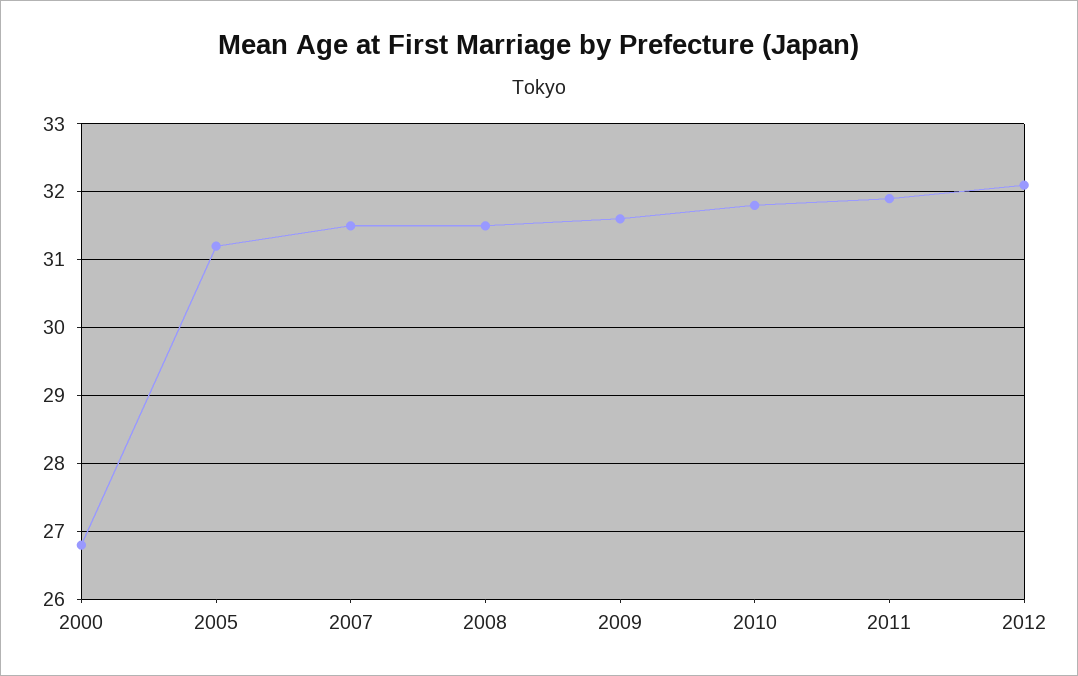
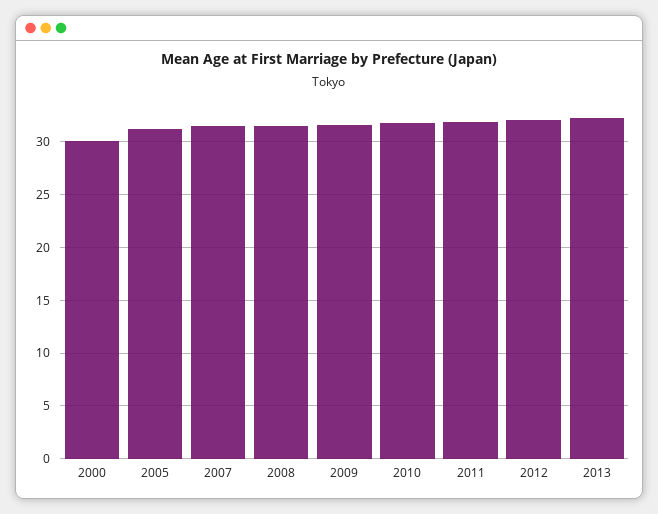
2000: 26.8 -> 30
2013: none -> 32

